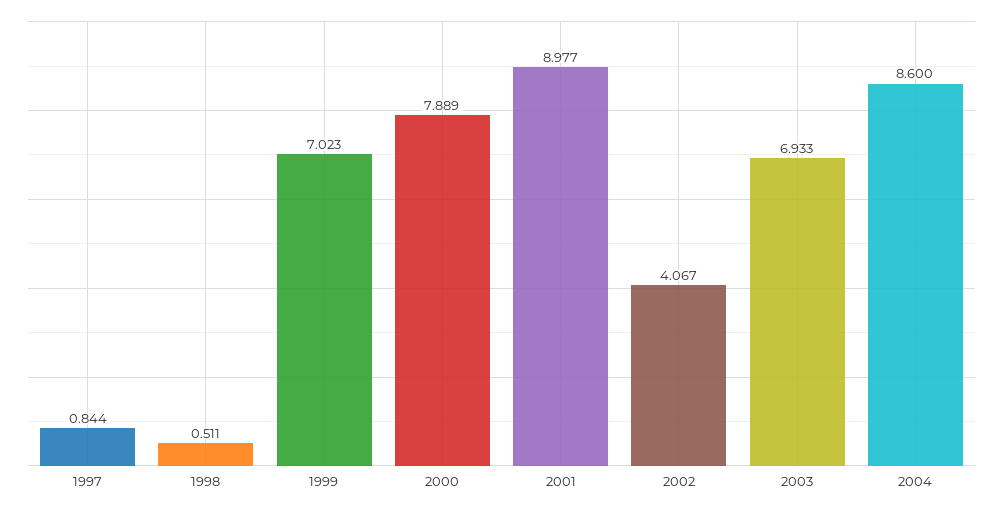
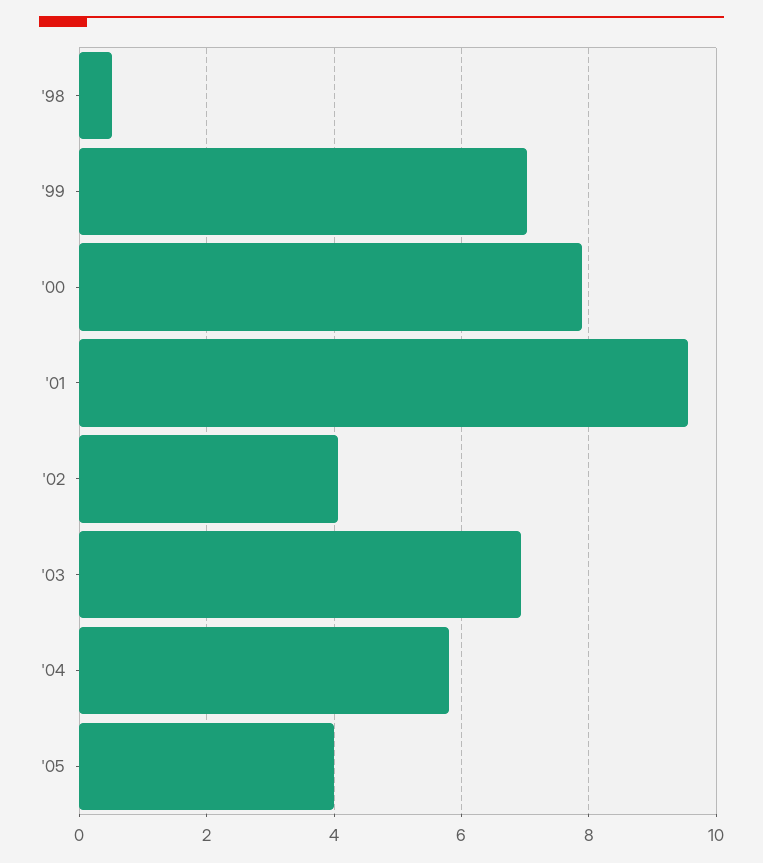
1997: 0.844 -> none
2001: 8.977 -> 9.6
2004: 8.6 -> 5.8
'05: none -> 4

